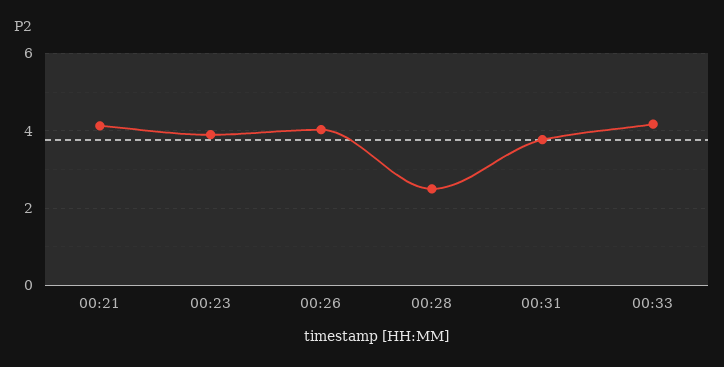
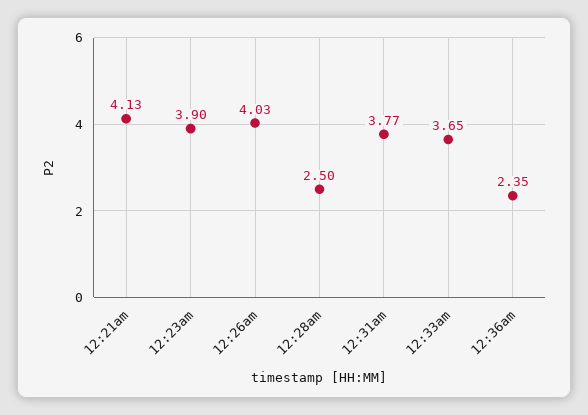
00:33: 4.2 -> 3.65
12:36am: none -> 2.35

